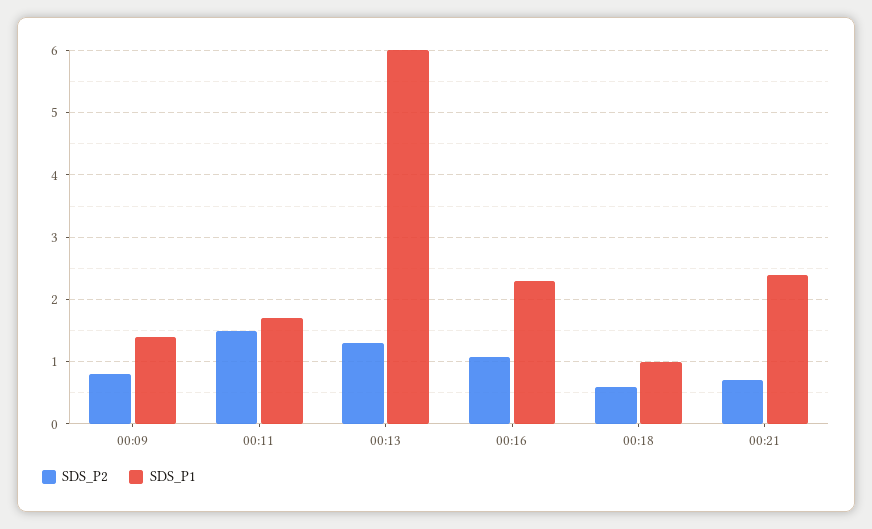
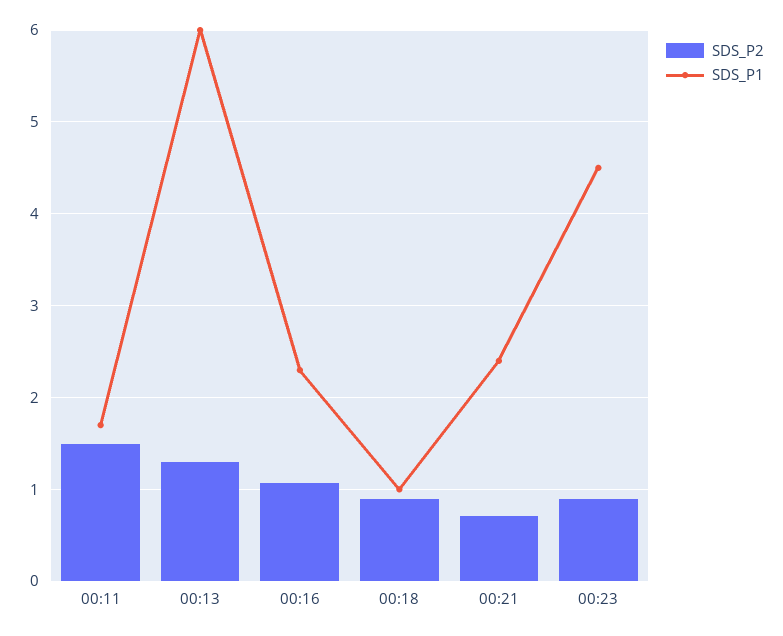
SDS_P2, 00:09: 0.8 -> none
SDS_P1, 00:09: 1.4 -> none
SDS_P2, 00:18: 0.6 -> 0.9
SDS_P2, 00:23: none -> 0.9
SDS_P1, 00:23: none -> 4.5

